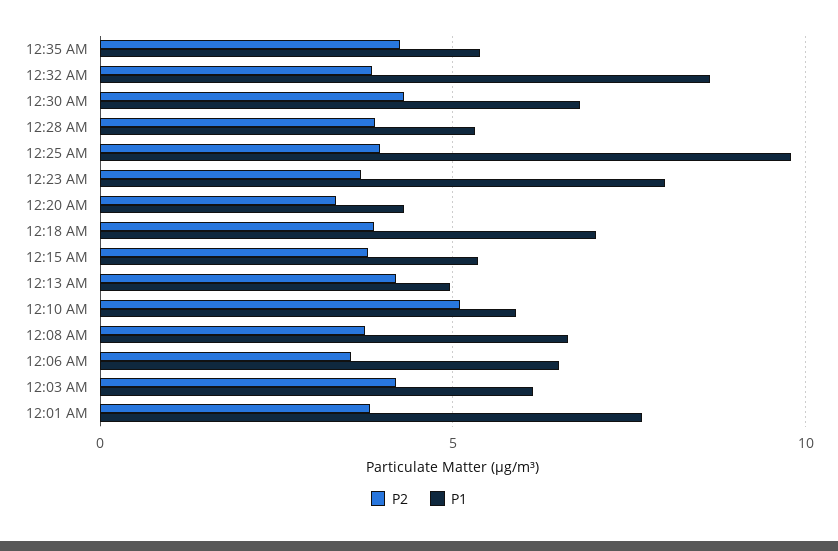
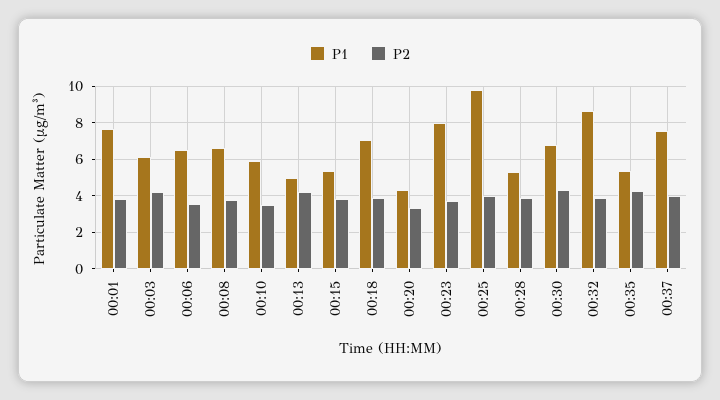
P2, 12:10 AM: 5 -> 3.5
P1, 00:37: none -> 7.5
P2, 00:37: none -> 4

